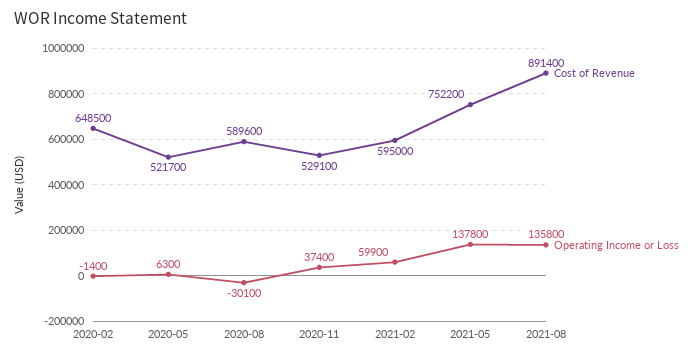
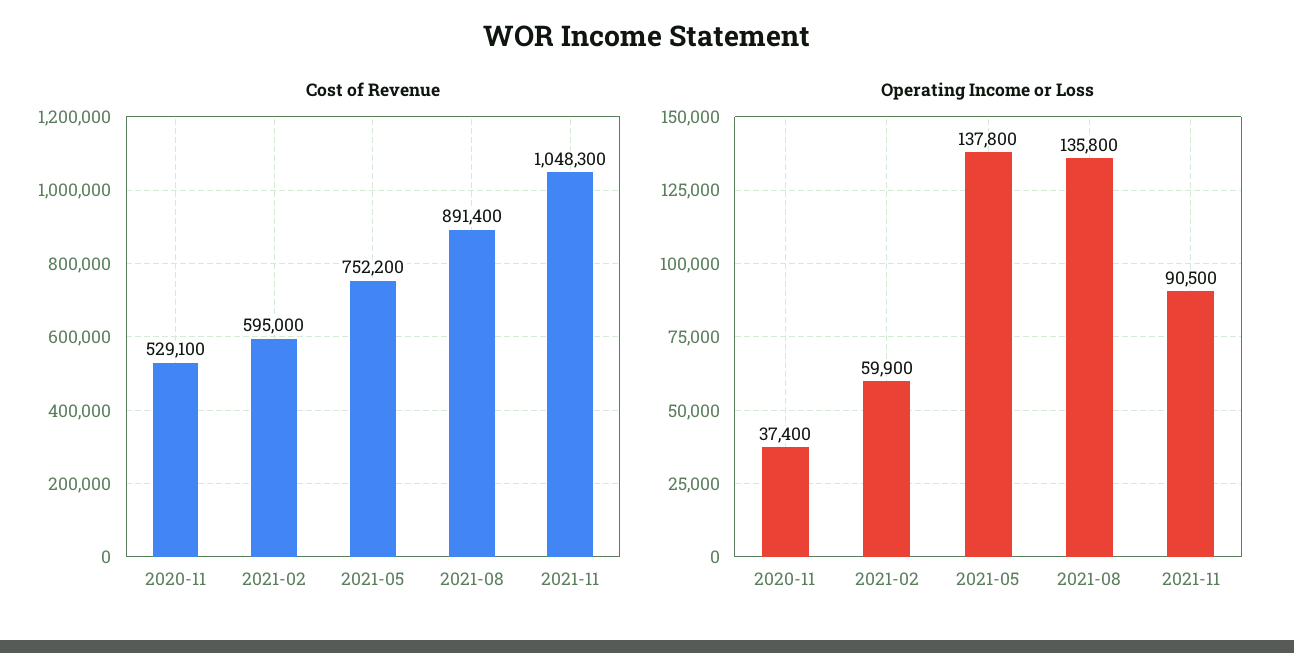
Cost of Revenue, 2020-02: 648500 -> none
Operating Income or Loss, 2020-02: -1400 -> none
Cost of Revenue, 2020-05: 521700 -> none
Operating Income or Loss, 2020-05: 6300 -> none
Cost of Revenue, 2020-08: 589600 -> none
Operating Income or Loss, 2020-08: -30100 -> none
Cost of Revenue, 2021-11: none -> 1048300
Operating Income or Loss, 2021-11: none -> 90500

